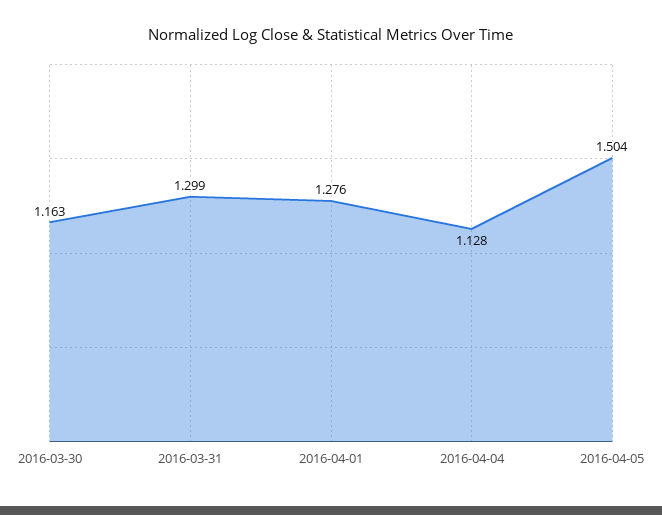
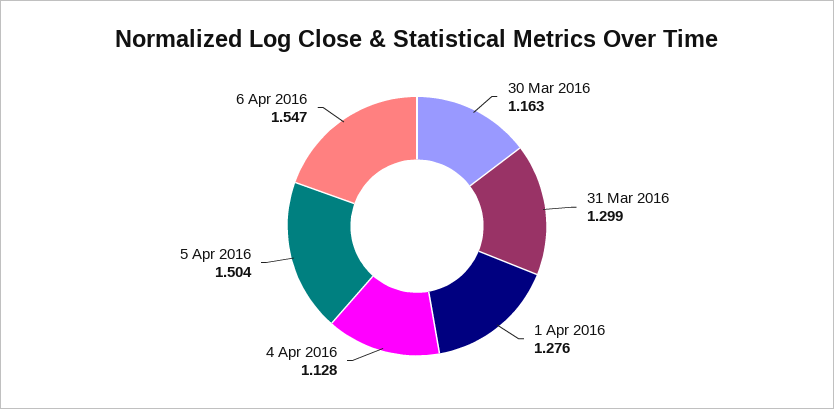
6 Apr 2016: none -> 1.547

